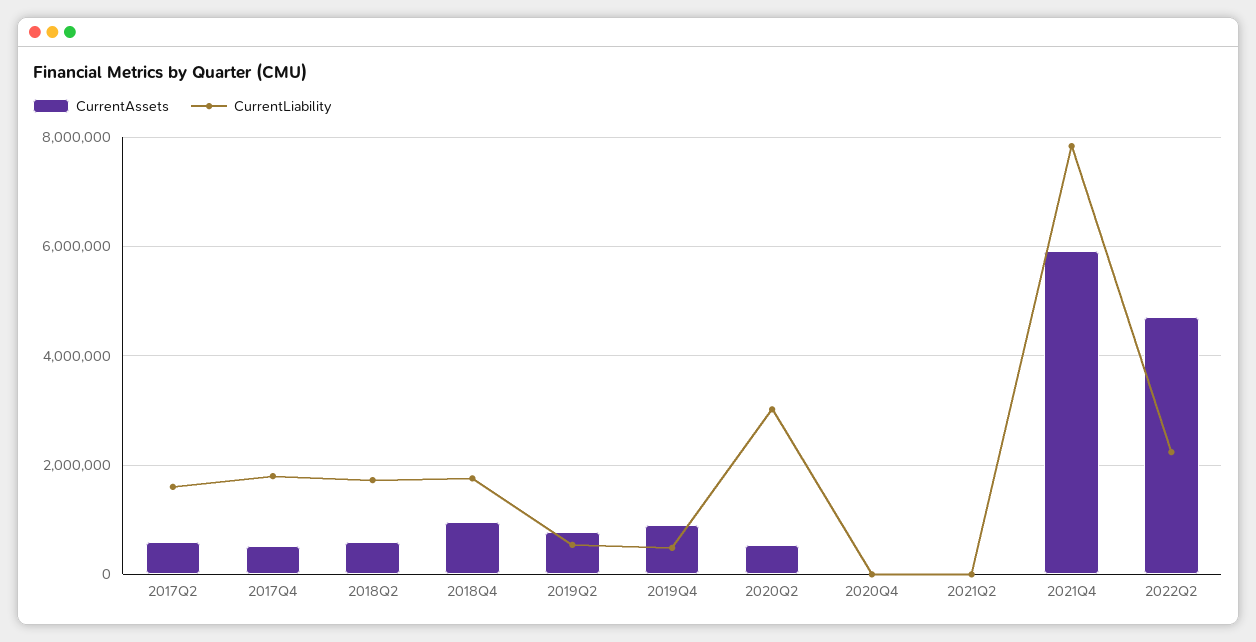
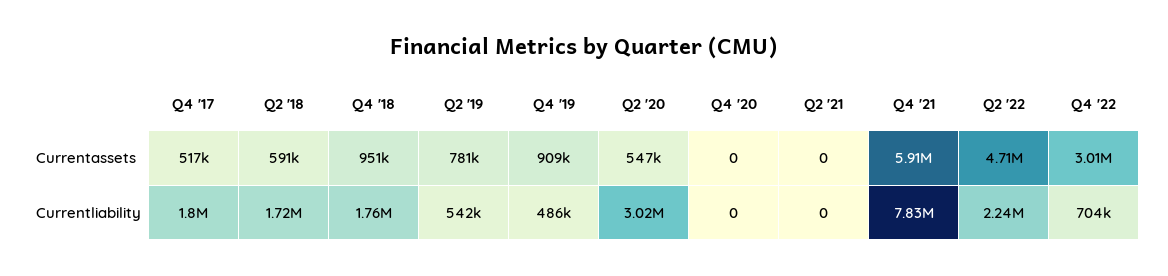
CurrentAssets, 2017Q2: 600000 -> none
CurrentLiability, 2017Q2: 1600000 -> none
CurrentAssets, Q4 '22: none -> 3010000
CurrentLiability, Q4 '22: none -> 704000

